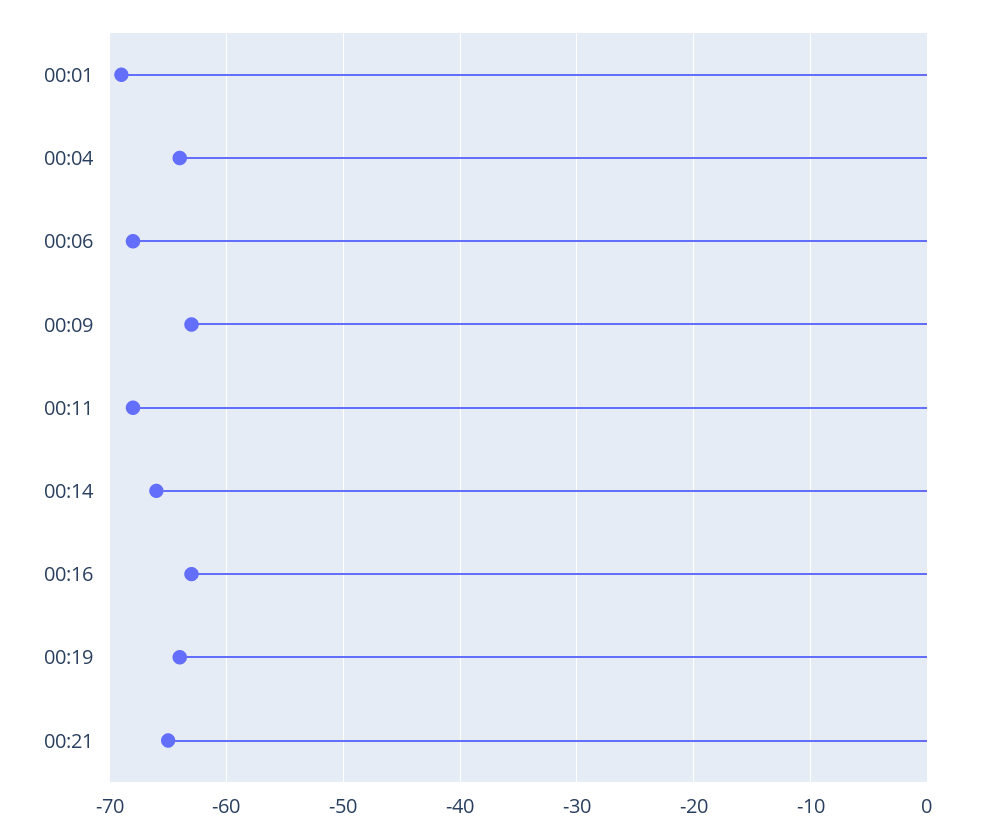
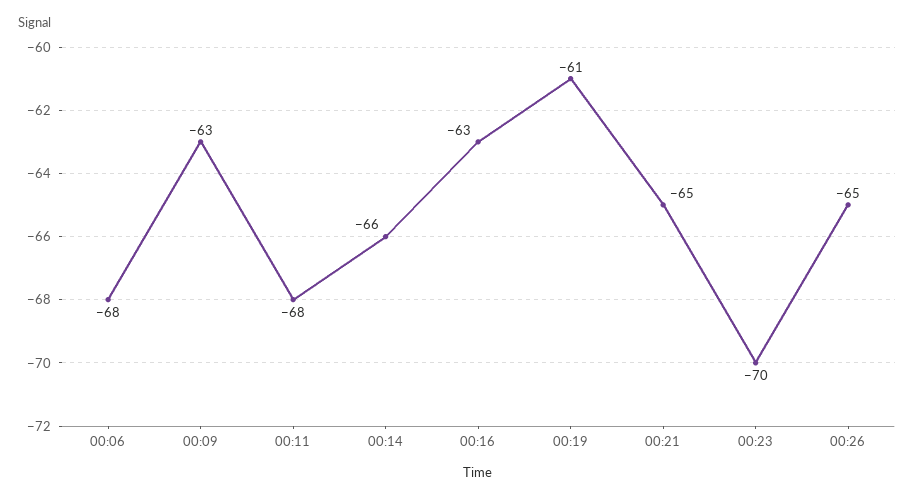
00:01: -69 -> none
00:04: -64 -> none
00:19: -64 -> -61
00:23: none -> -70
00:26: none -> -65

